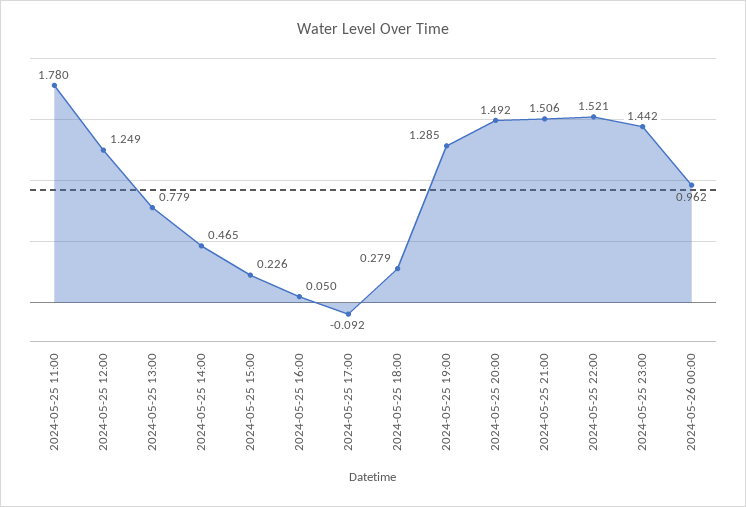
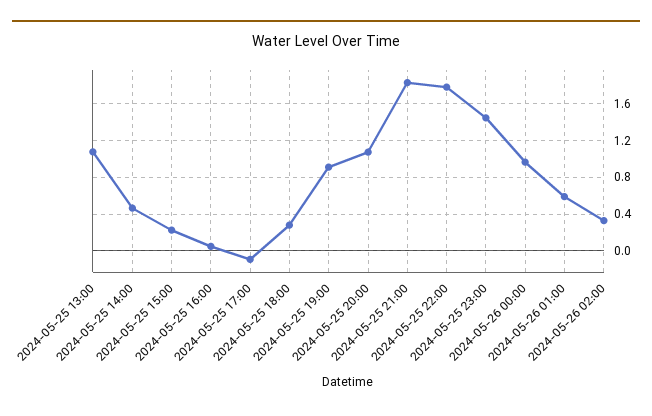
2024-05-25 11:00: 1.78 -> none
2024-05-25 12:00: 1.249 -> none
2024-05-25 13:00: 0.779 -> 1.1
2024-05-25 19:00: 1.285 -> 0.9
2024-05-25 20:00: 1.492 -> 1.1
2024-05-25 21:00: 1.506 -> 1.8
2024-05-25 22:00: 1.521 -> 1.8
2024-05-26 01:00: none -> 0.6
2024-05-26 02:00: none -> 0.3

